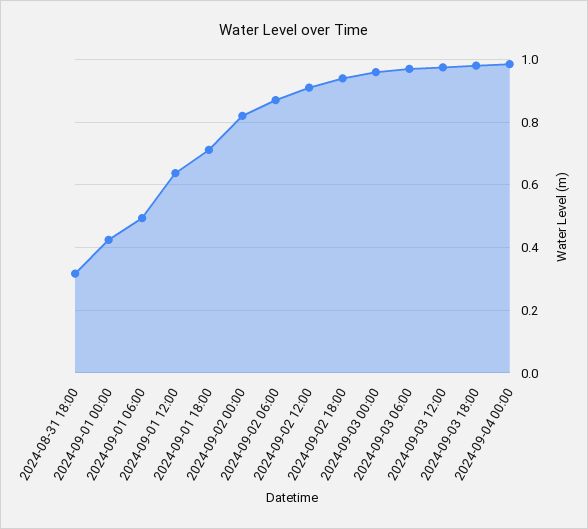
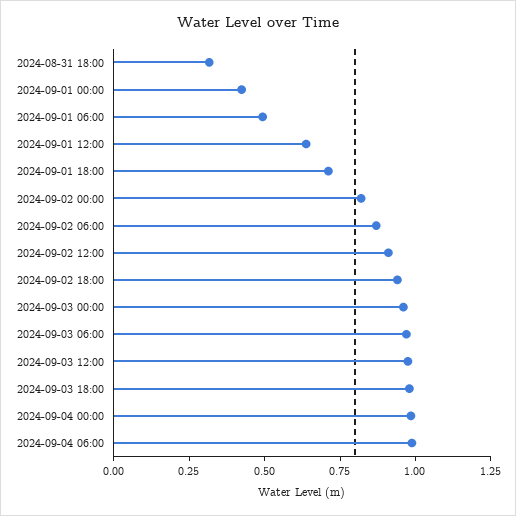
2024-09-04 06:00: none -> 1

